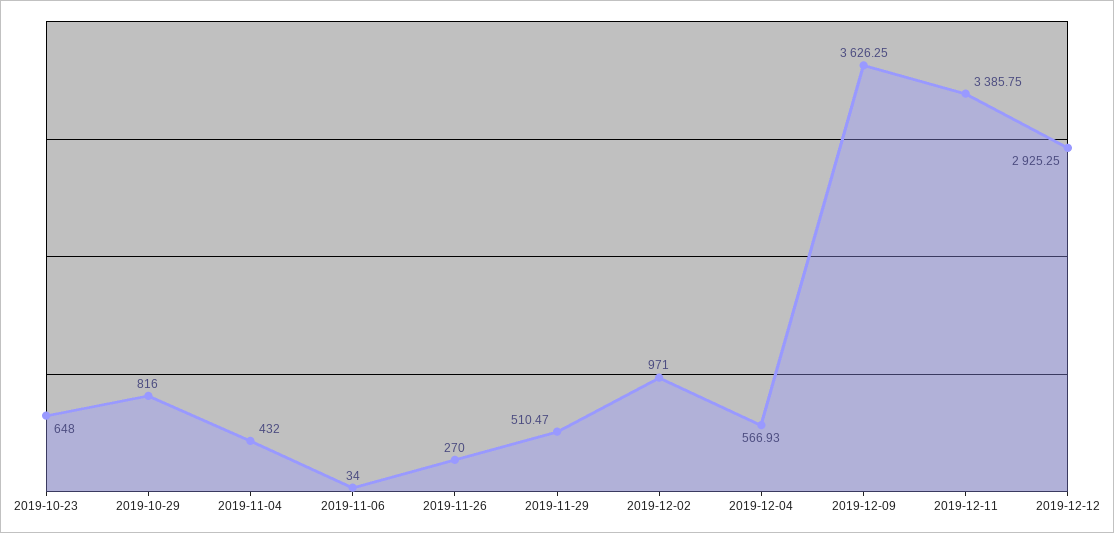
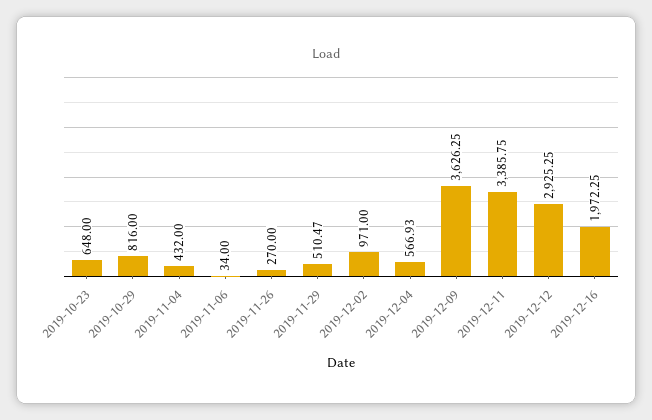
2019-12-16: none -> 1972.25

